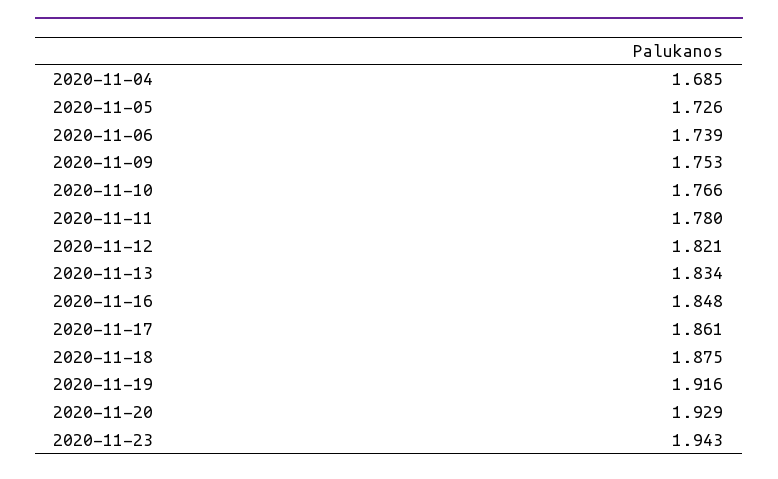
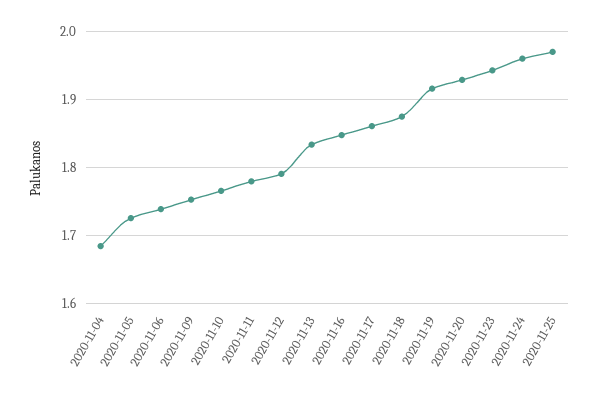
2020-11-12: 1.821 -> 1.79
2020-11-24: none -> 1.96
2020-11-25: none -> 1.97

